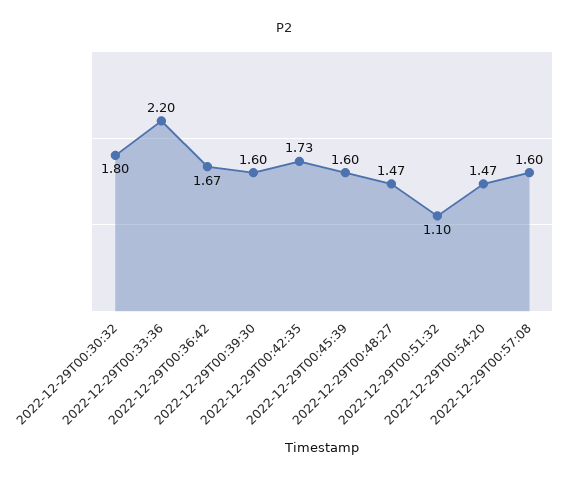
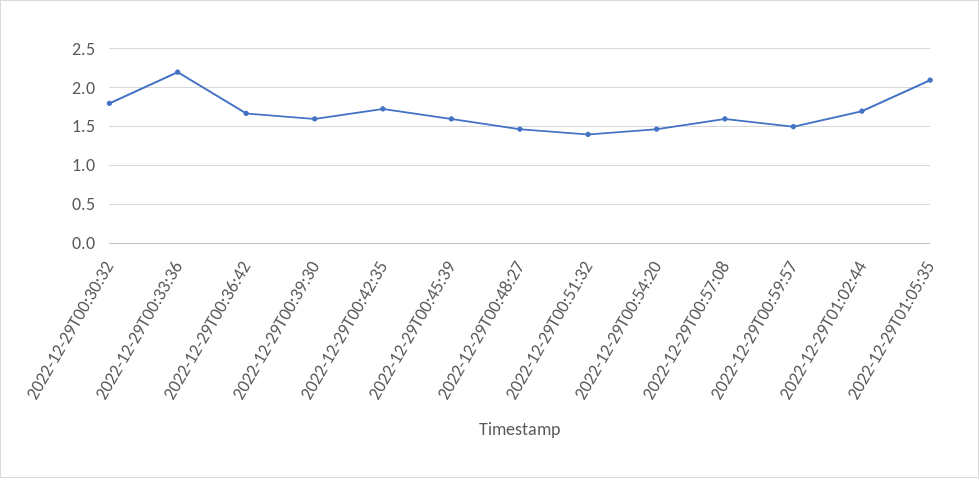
2022-12-29T00:51:32: 1.1 -> 1.4
2022-12-29T00:59:57: none -> 1.5
2022-12-29T01:02:44: none -> 1.7
2022-12-29T01:05:35: none -> 2.1

